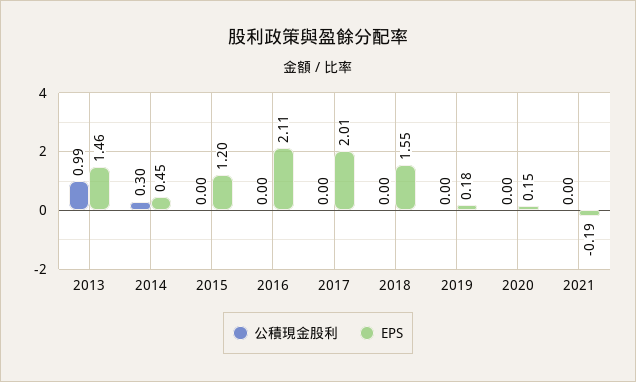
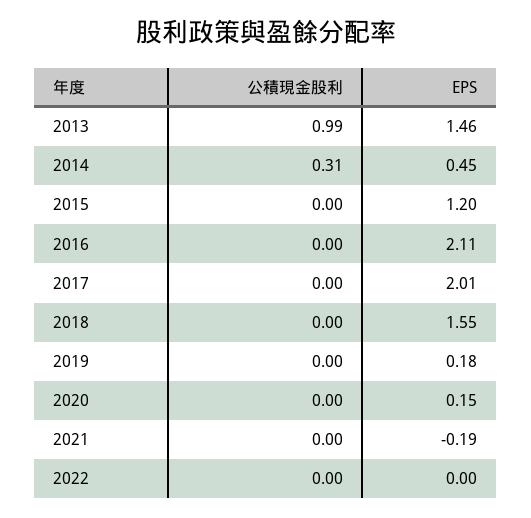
公積現金股利, 2014: 0.3 -> 0.31
公積現金股利, 2022: none -> 0
EPS, 2022: none -> 0

